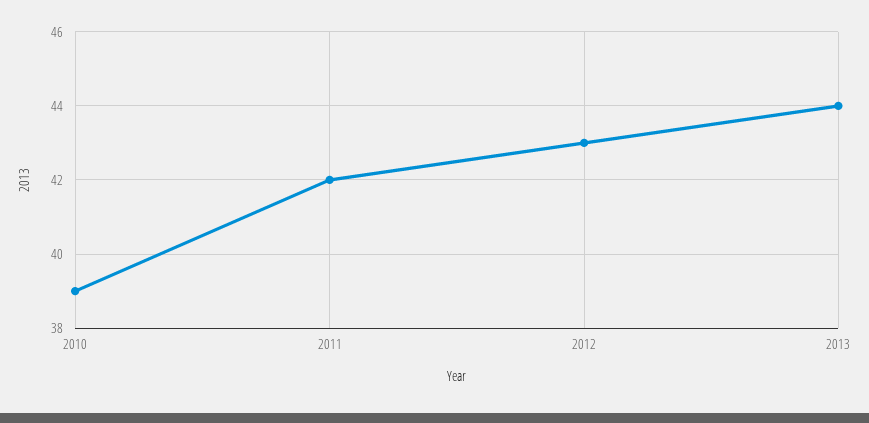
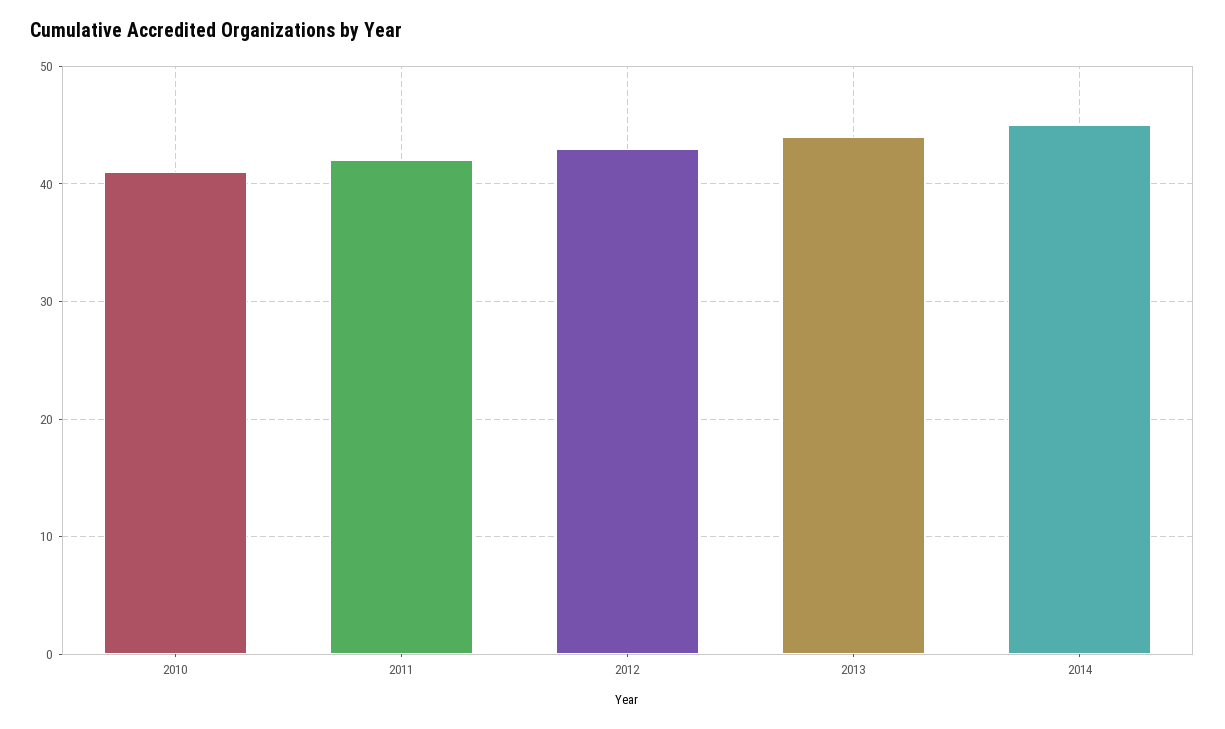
2010: 39 -> 41
2014: none -> 45

